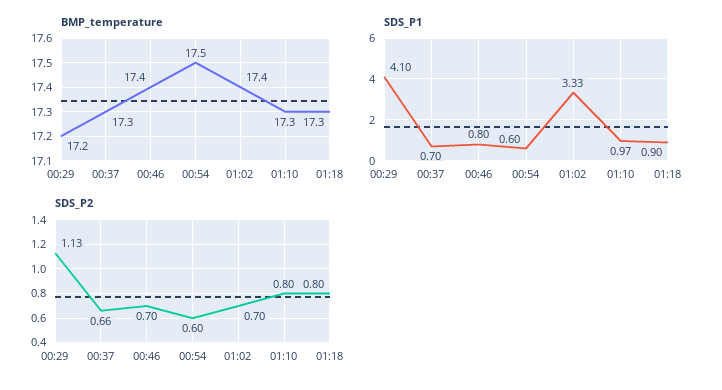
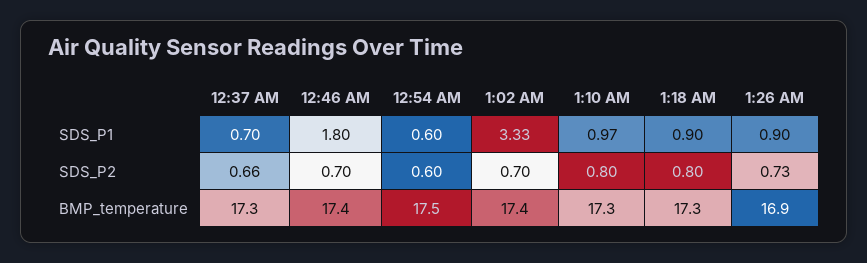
BMP_temperature, 00:29: 17.2 -> none
SDS_P1, 00:29: 4.1 -> none
SDS_P1, 00:46: 0.8 -> 1.8
SDS_P2, 00:29: 1.13 -> none
SDS_P1, 1:26 AM: none -> 0.9
SDS_P2, 1:26 AM: none -> 0.73
BMP_temperature, 1:26 AM: none -> 16.9

